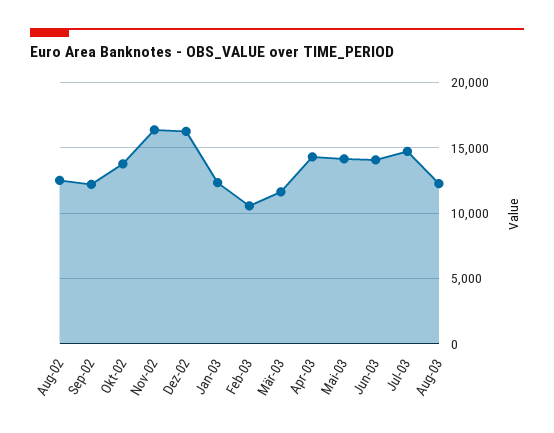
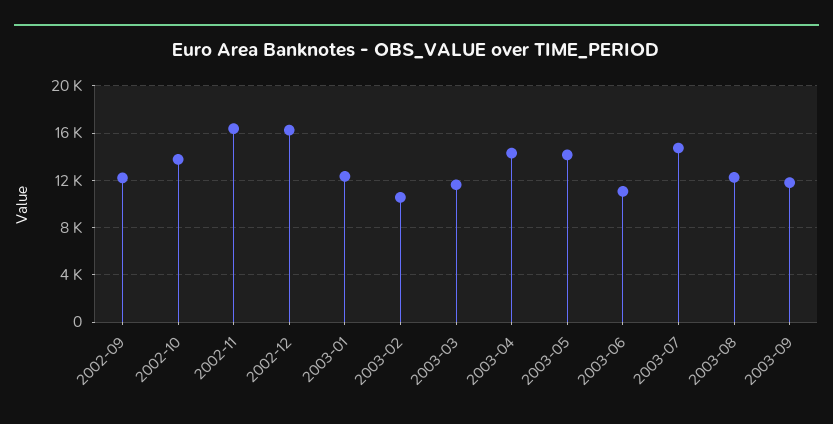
Aug-02: 12500 -> none
Jun-03: 14000 -> 11000
2003-09: none -> 12000

